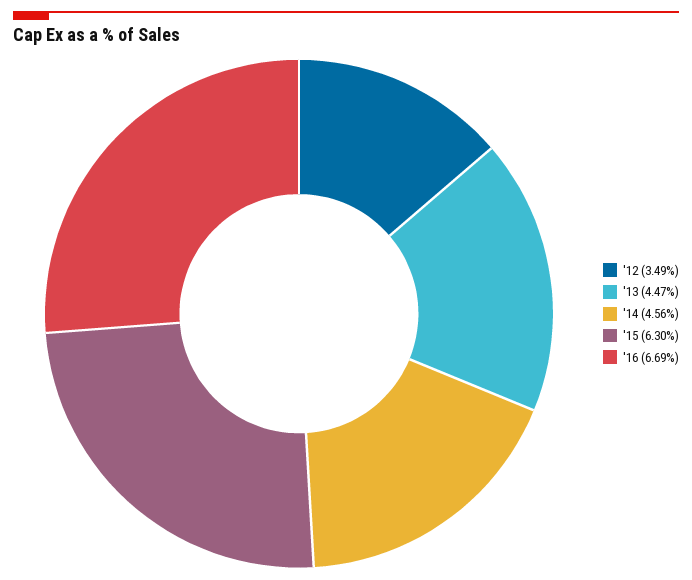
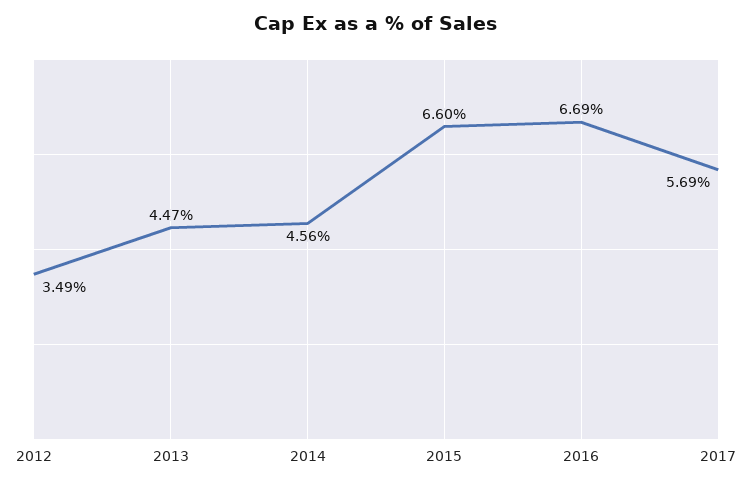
'15: 6.3 -> 6.6
2017: none -> 5.69

